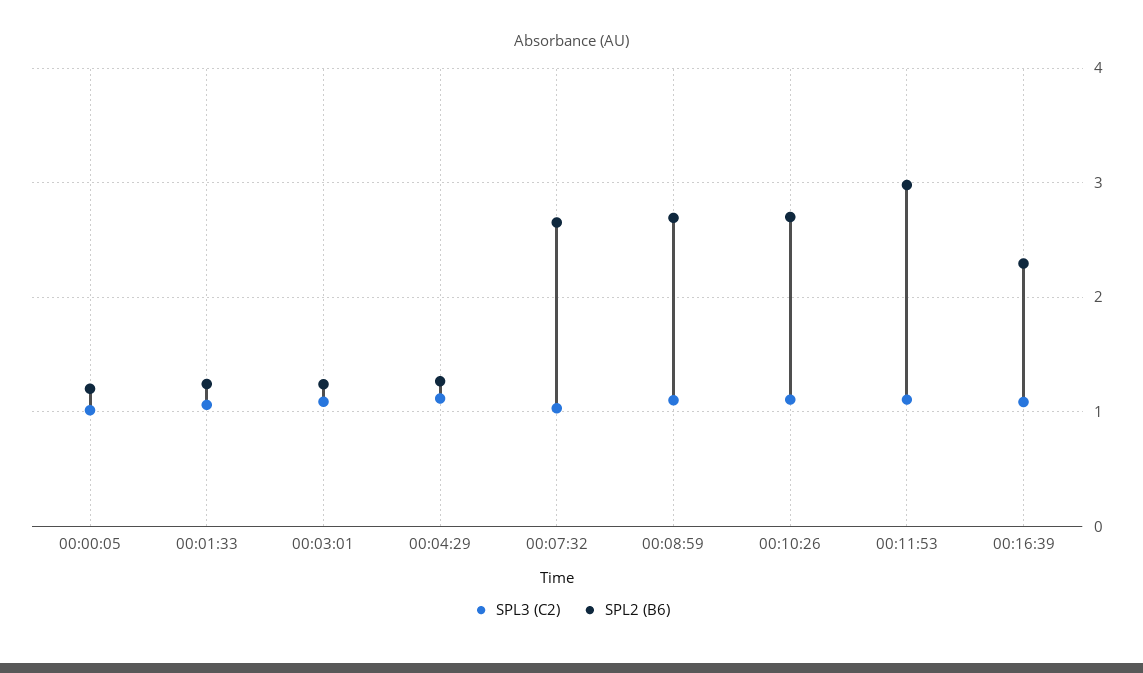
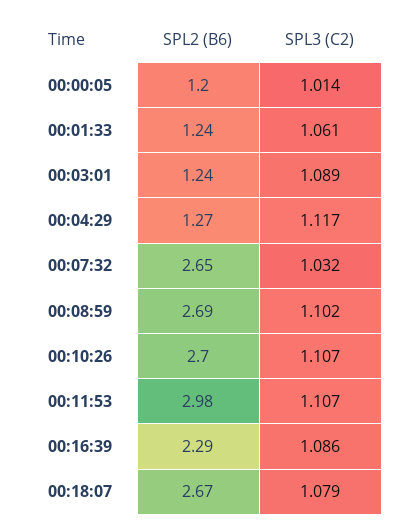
SPL2 (B6), 00:18:07: none -> 2.67
SPL3 (C2), 00:18:07: none -> 1.079

